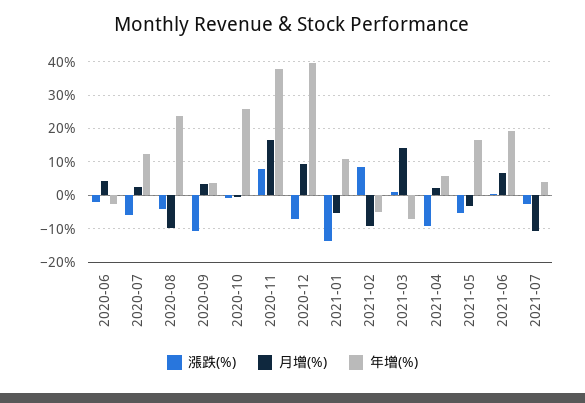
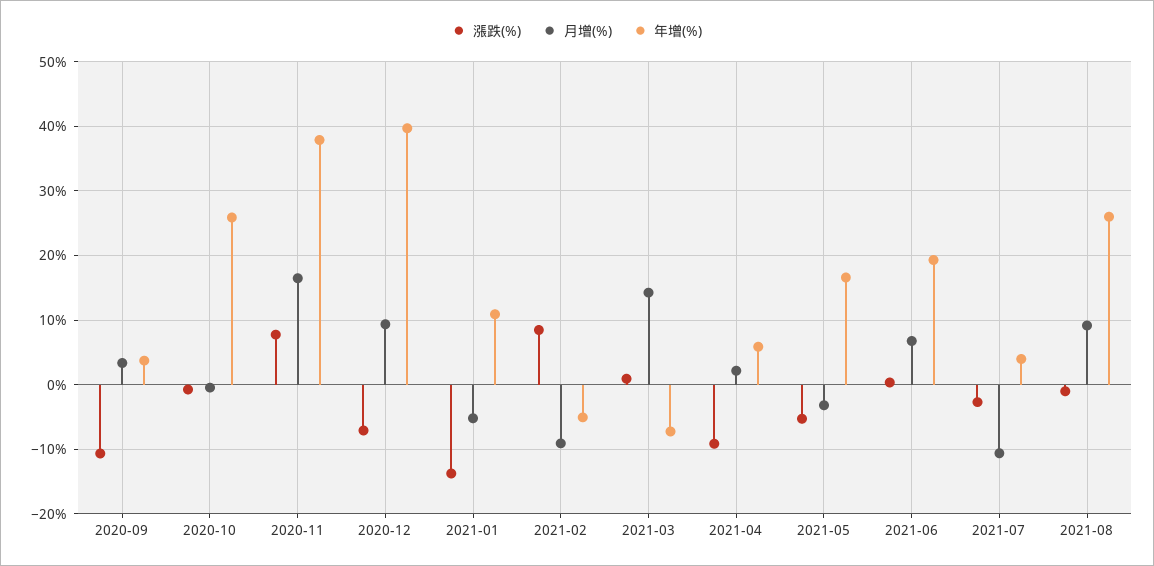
漲跌(%), 2020-06: -2 -> none
月增(%), 2020-06: 4 -> none
年增(%), 2020-06: -2 -> none
漲跌(%), 2020-07: -6 -> none
月增(%), 2020-07: 2 -> none
年增(%), 2020-07: 12 -> none
漲跌(%), 2020-08: -4 -> none
月增(%), 2020-08: -10 -> none
年增(%), 2020-08: 24 -> none
漲跌(%), 2021-08: none -> -1
月增(%), 2021-08: none -> 9
年增(%), 2021-08: none -> 26

